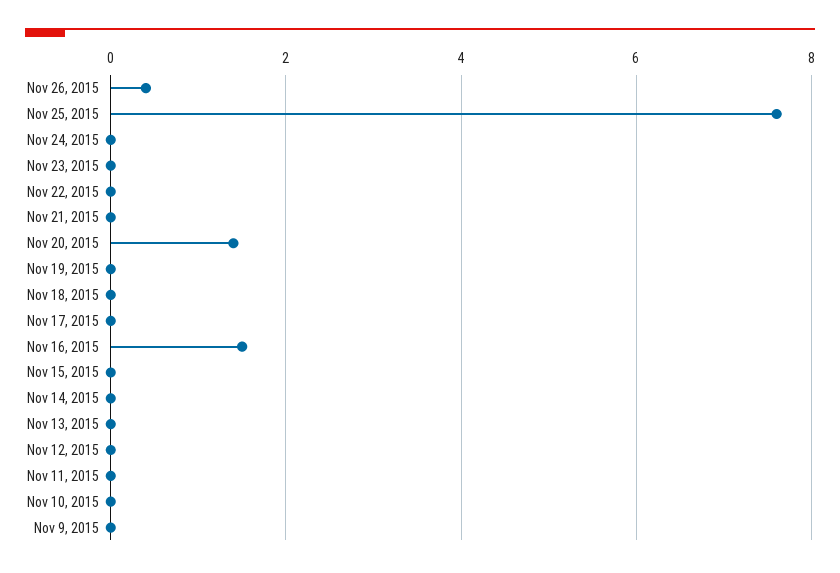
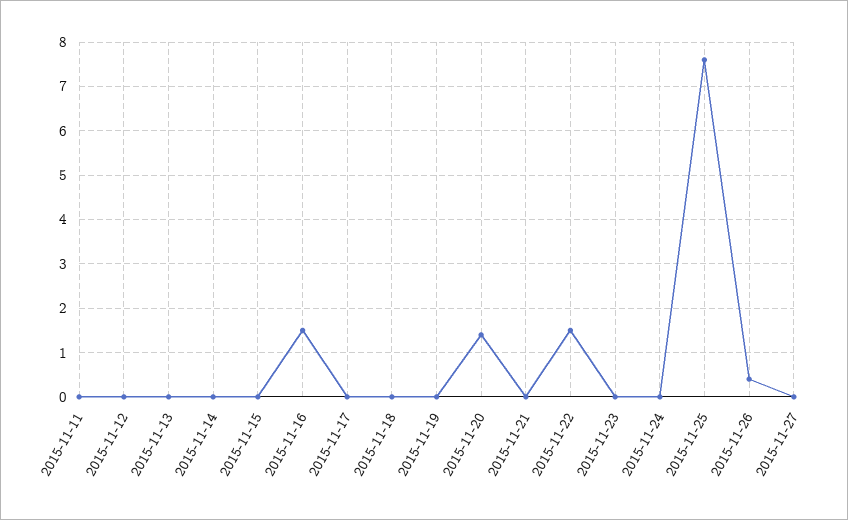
Nov 22, 2015: 0 -> 1.5
Nov 10, 2015: 0 -> none
Nov 9, 2015: 0 -> none
2015-11-27: none -> 0

